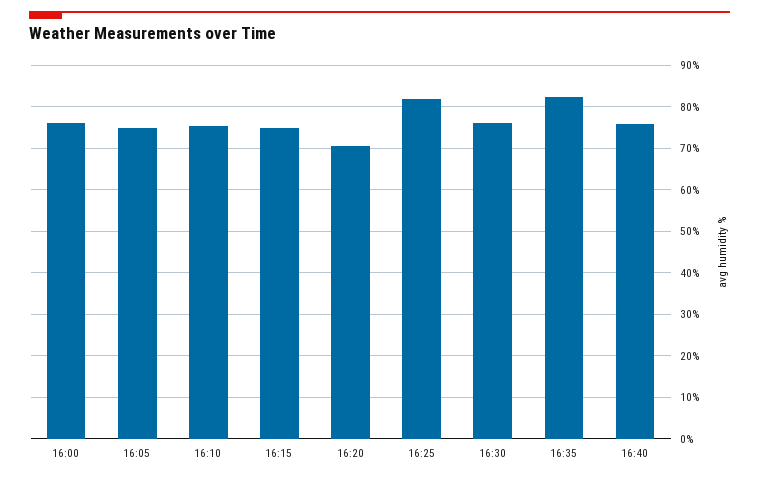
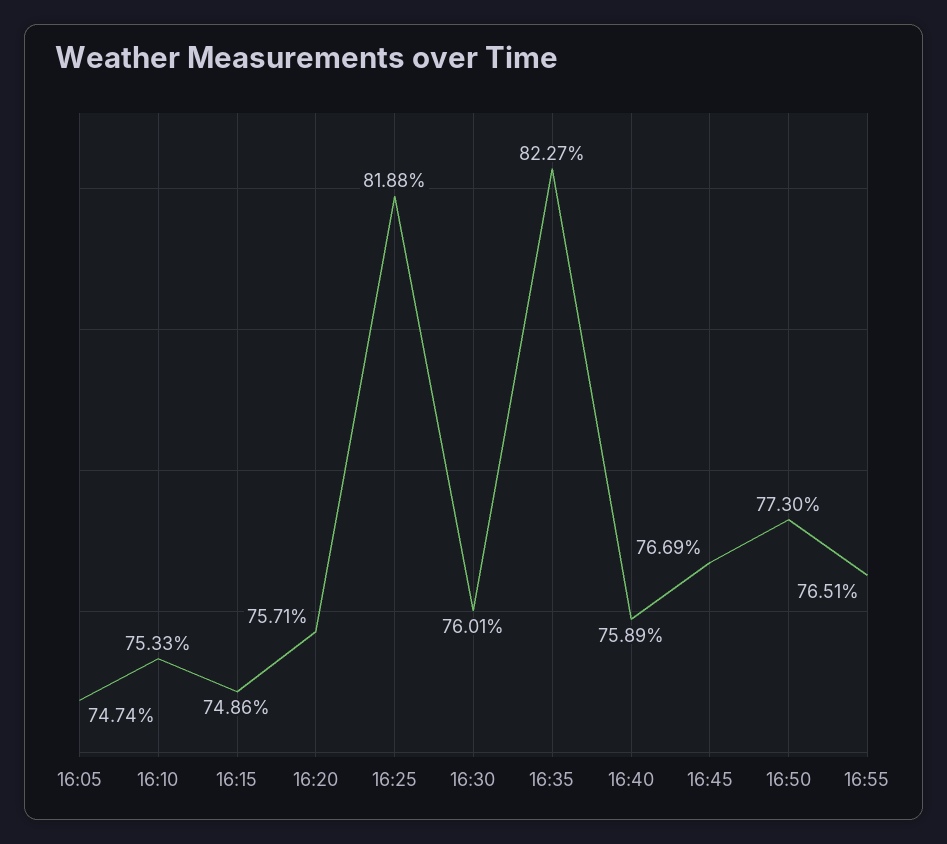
16:00: 76 -> none
16:20: 70 -> 75.71
16:45: none -> 76.69
16:50: none -> 77.3
16:55: none -> 76.51

